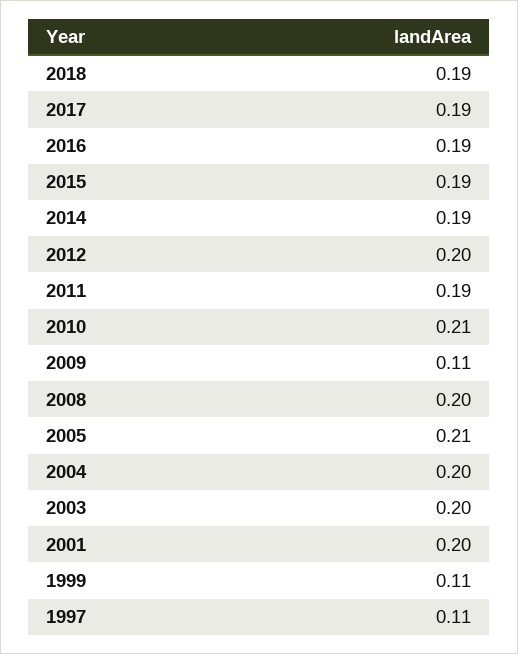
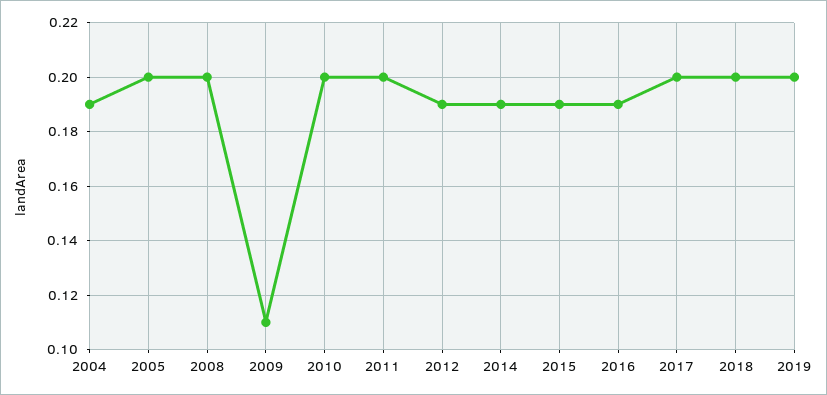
2018: 0.19 -> 0.2
2017: 0.19 -> 0.2
2012: 0.2 -> 0.19
2011: 0.19 -> 0.2
2010: 0.21 -> 0.2
2005: 0.21 -> 0.2
2004: 0.2 -> 0.19
2003: 0.2 -> none
2001: 0.2 -> none
1999: 0.11 -> none
1997: 0.11 -> none
2019: none -> 0.2

